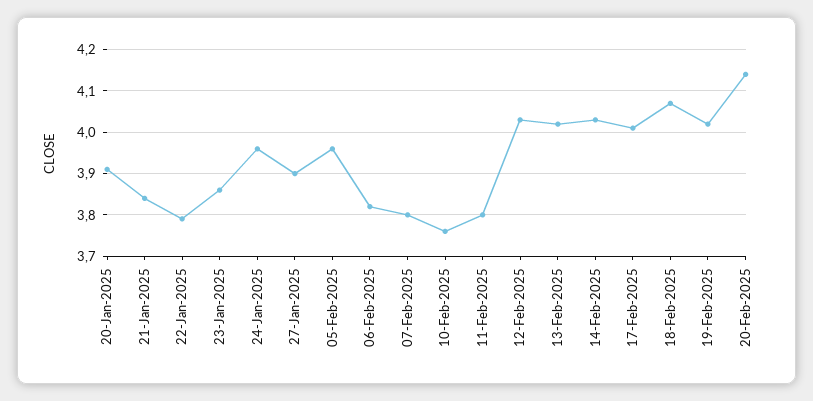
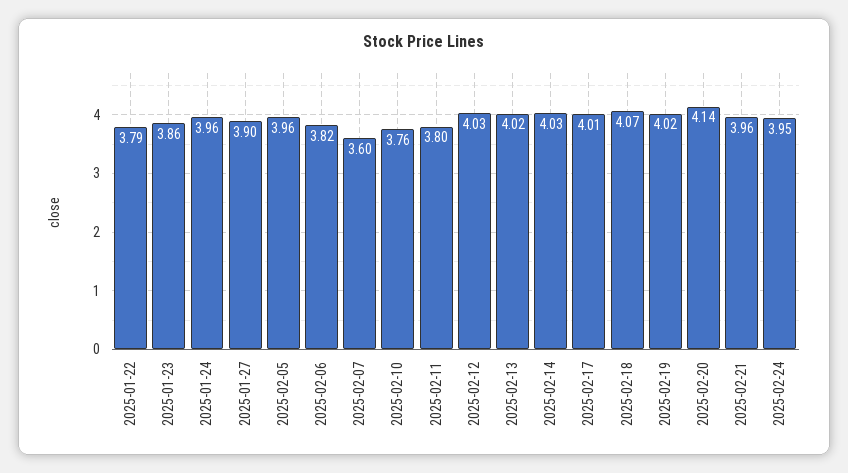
20-Jan-2025: 3.9 -> none
21-Jan-2025: 3.85 -> none
07-Feb-2025: 3.8 -> 3.6
2025-02-21: none -> 3.96
2025-02-24: none -> 3.95

